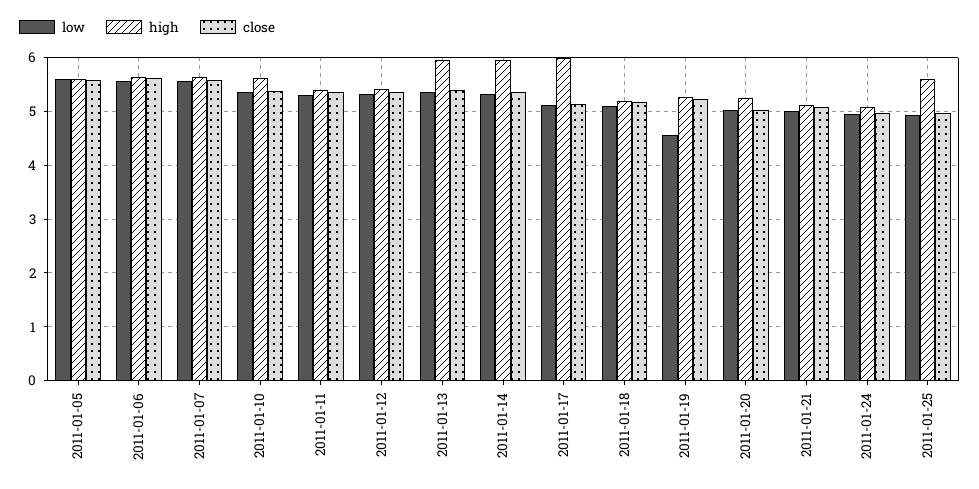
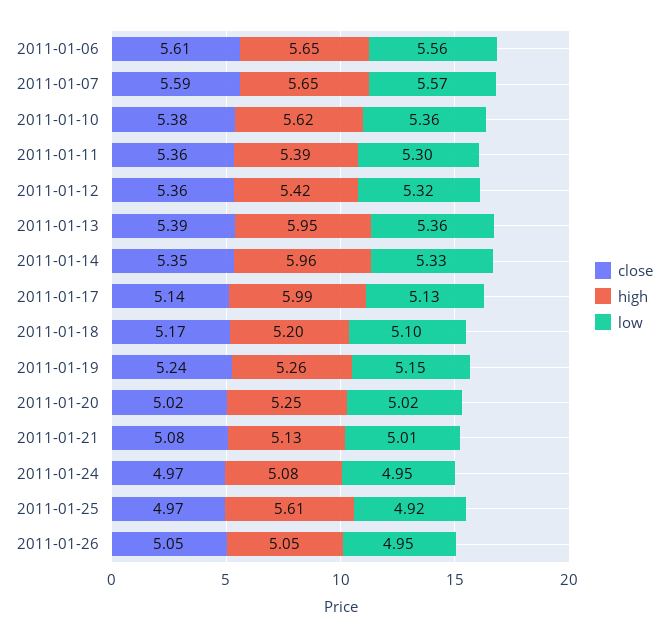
low, 2011-01-05: 5.6 -> none
high, 2011-01-05: 5.6 -> none
close, 2011-01-05: 5.6 -> none
low, 2011-01-19: 4.6 -> 5.15
close, 2011-01-26: none -> 5.05
high, 2011-01-26: none -> 5.05
low, 2011-01-26: none -> 4.95

